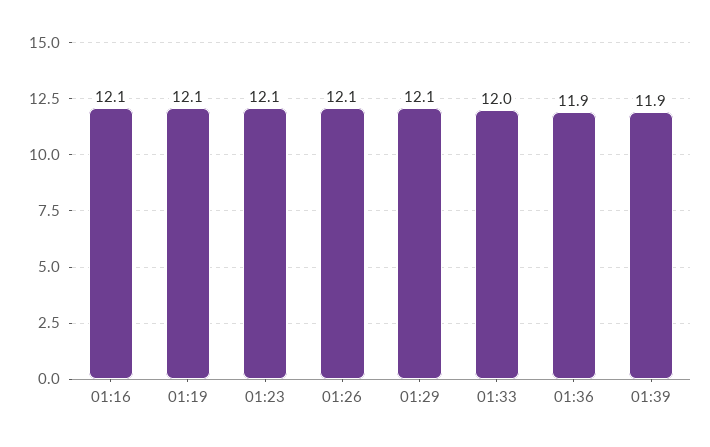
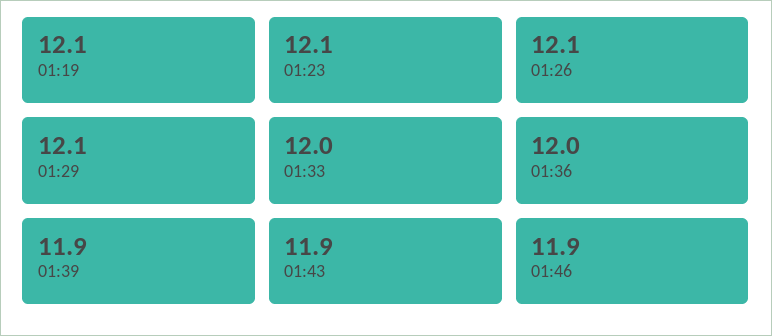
01:16: 12.1 -> none
01:36: 11.9 -> 12
01:43: none -> 11.9
01:46: none -> 11.9

